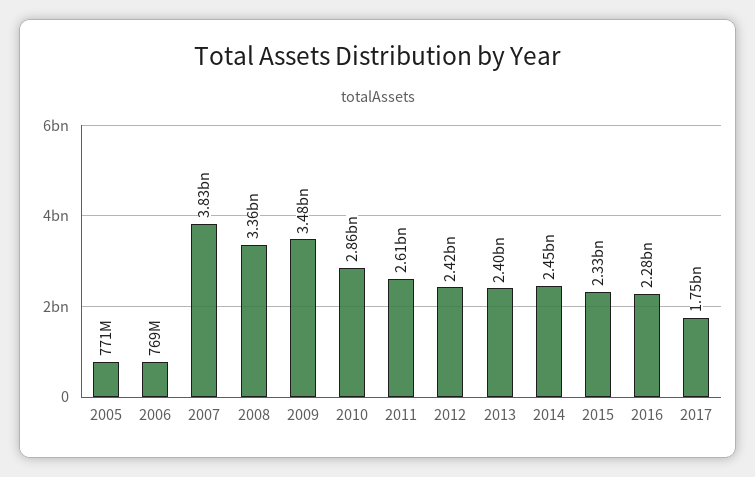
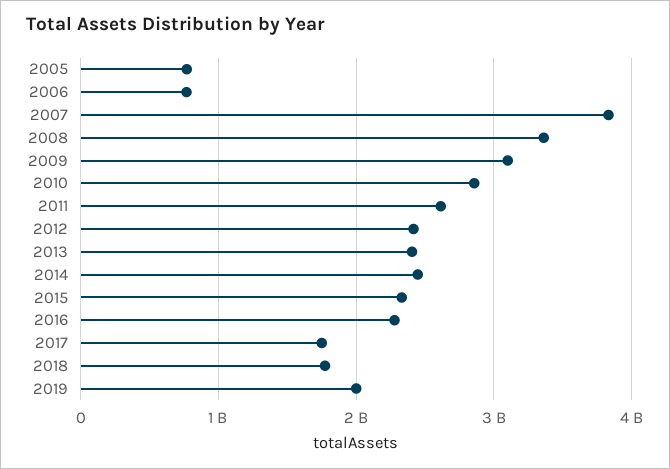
2009: 3480000000 -> 3100000000
2018: none -> 1800000000
2019: none -> 2000000000

